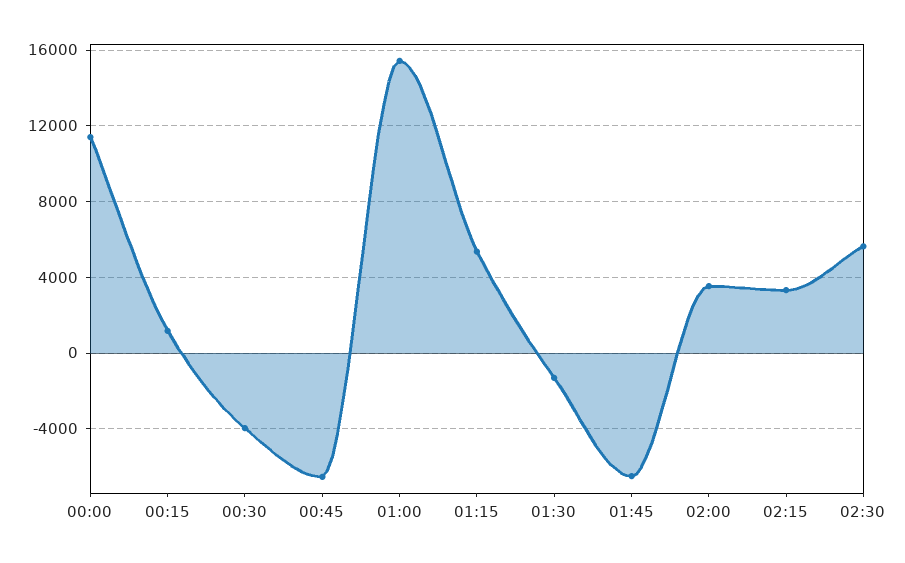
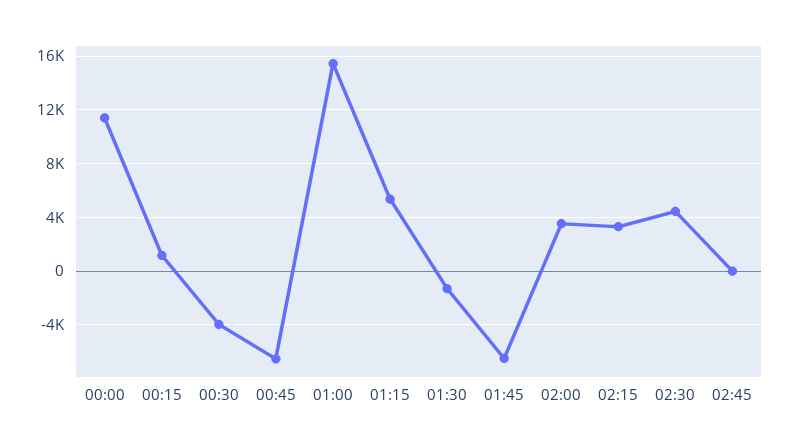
02:30: 5500 -> 4500
02:45: none -> 0

